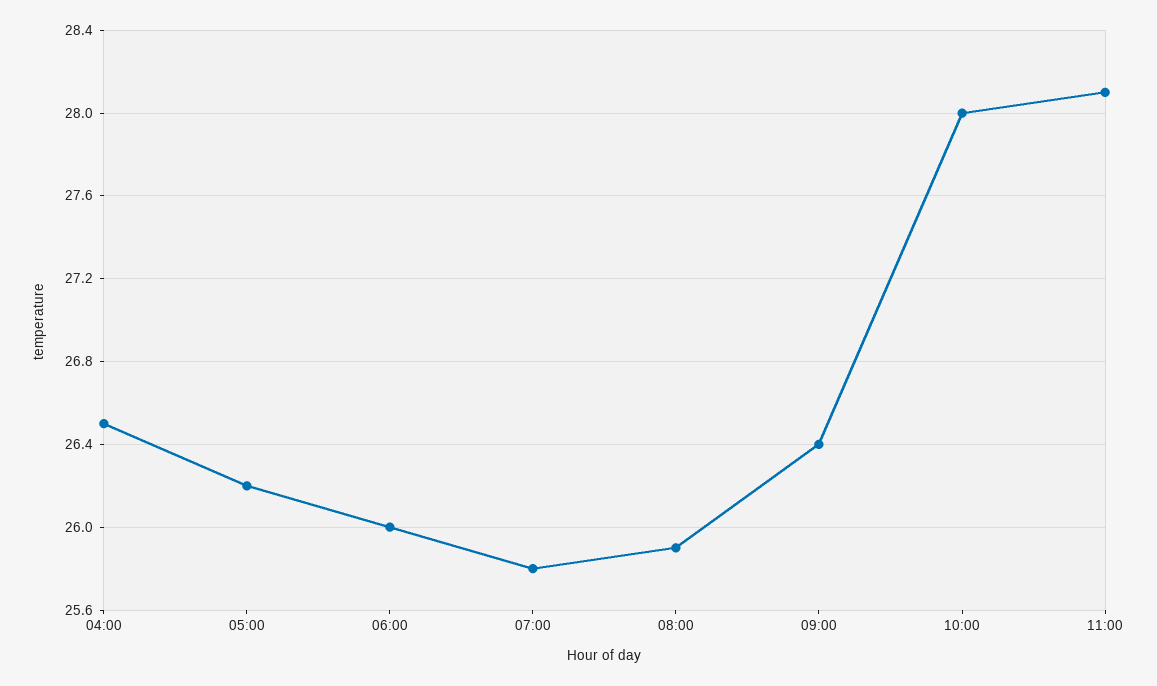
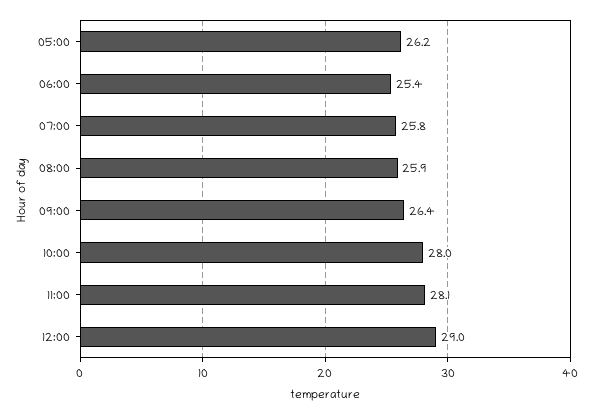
04:00: 26.5 -> none
06:00: 26 -> 25.4
12:00: none -> 29

